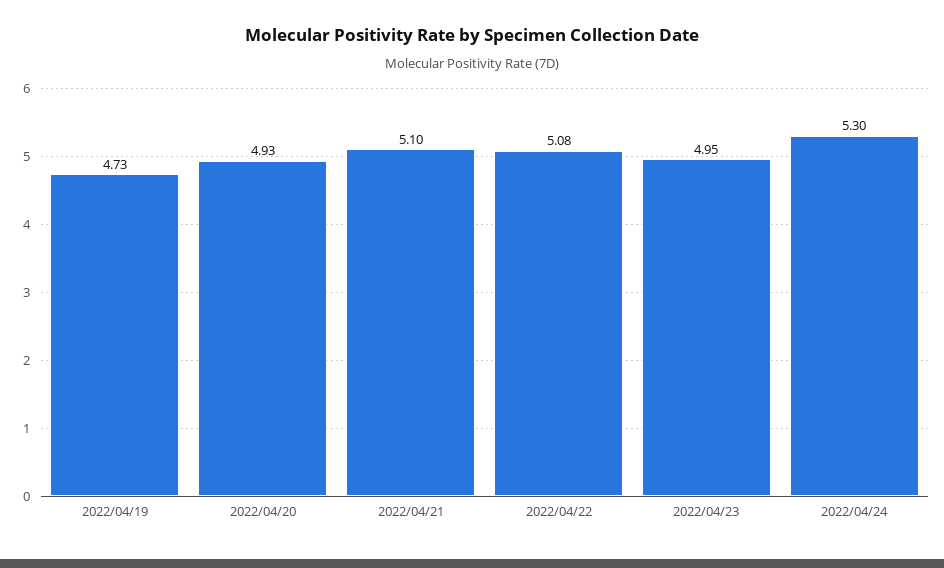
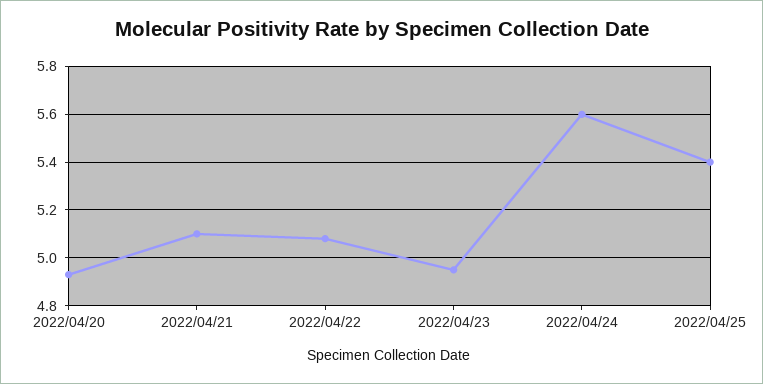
2022/04/19: 4.73 -> none
2022/04/24: 5.3 -> 5.6
2022/04/25: none -> 5.4

